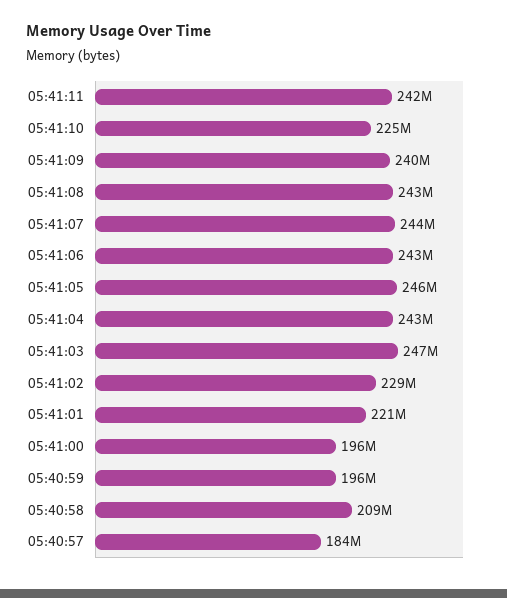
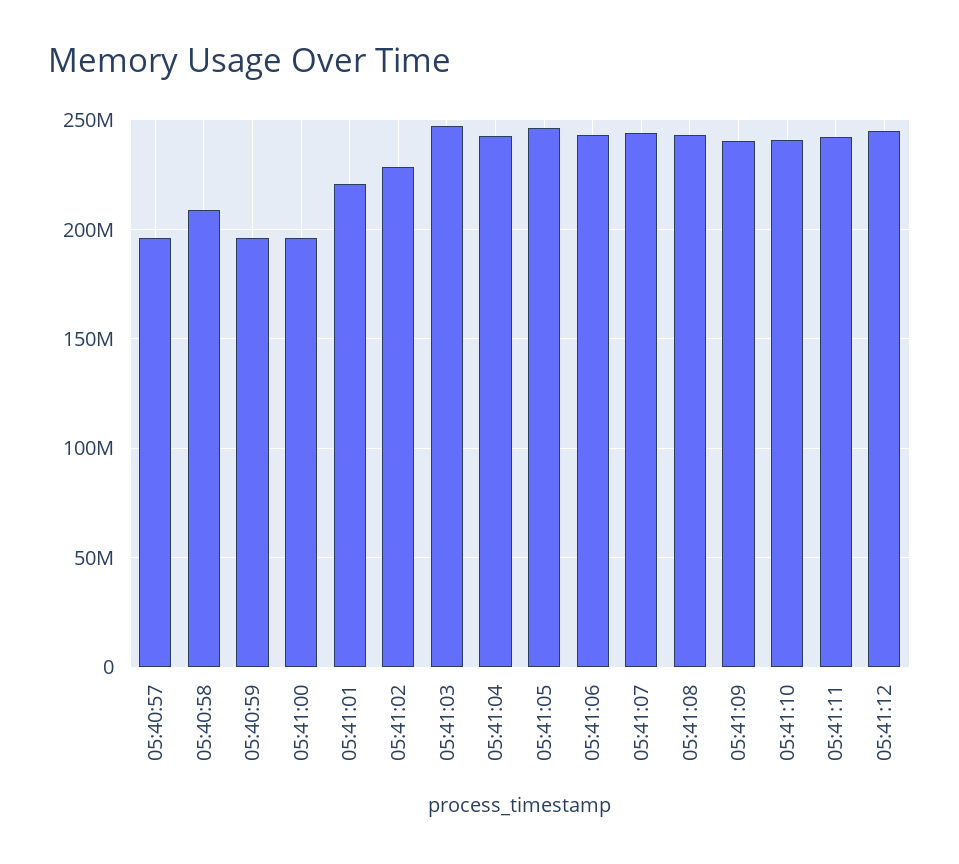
05:41:10: 225000000 -> 240000000
05:40:57: 184000000 -> 195000000
05:41:12: none -> 245000000

